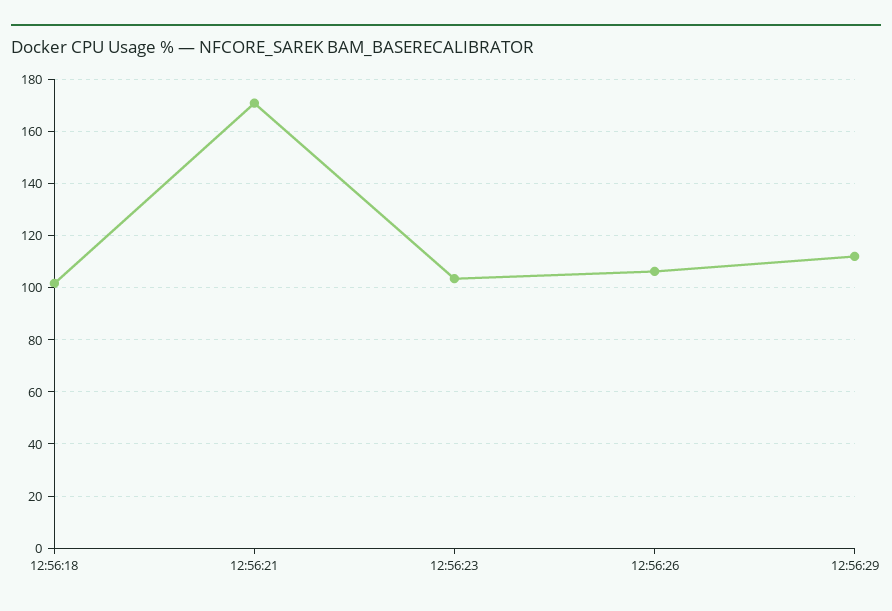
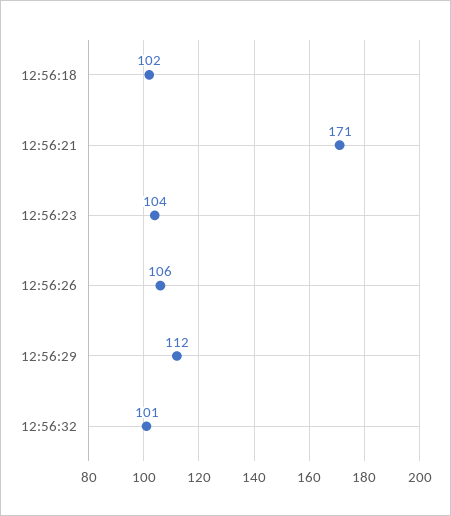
12:56:32: none -> 101

